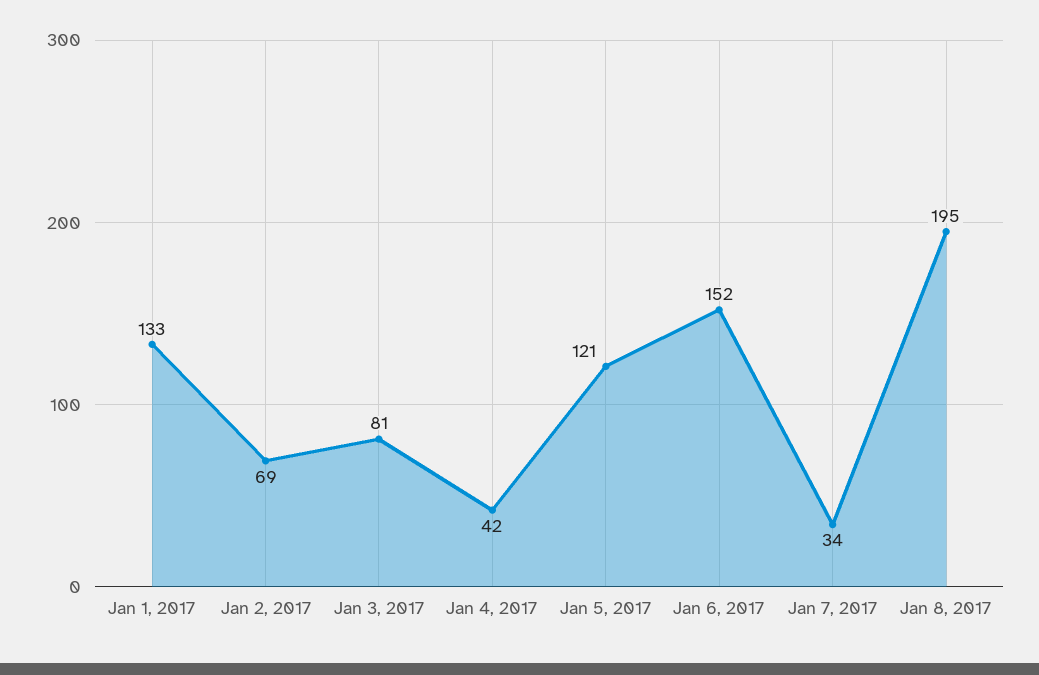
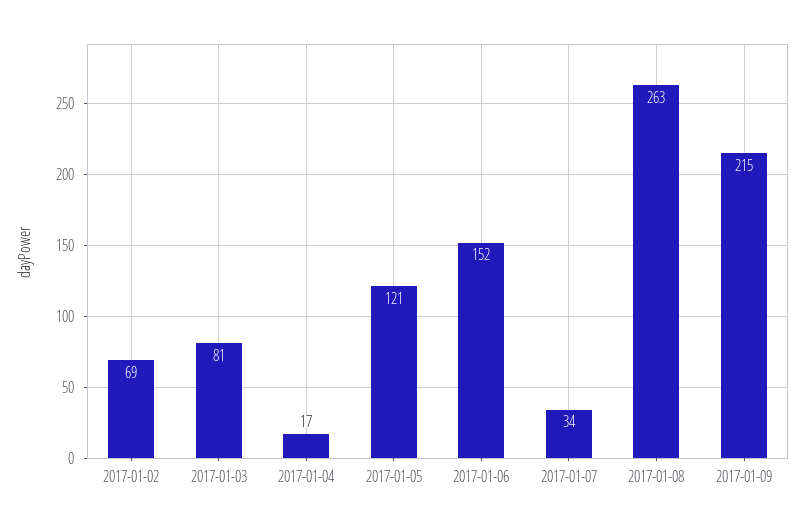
Jan 1, 2017: 133 -> none
Jan 4, 2017: 42 -> 17
Jan 8, 2017: 195 -> 263
2017-01-09: none -> 215

